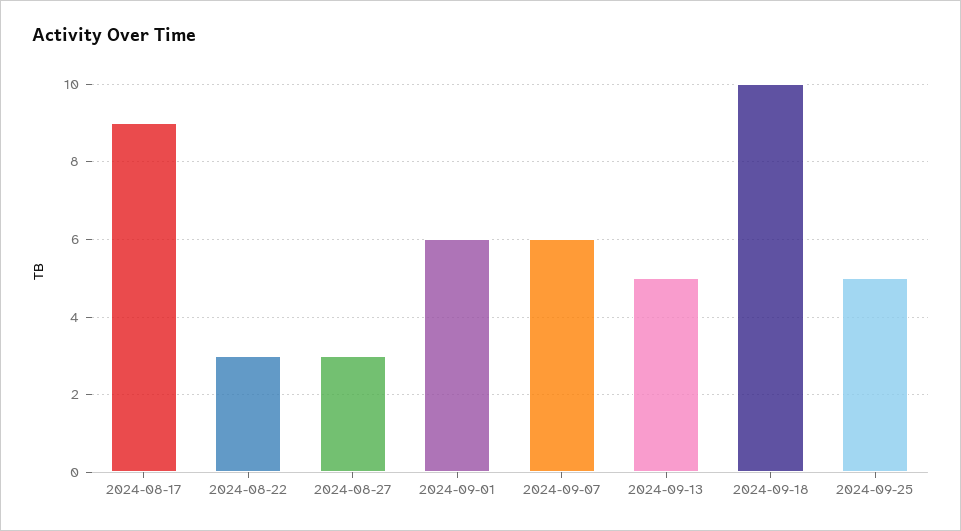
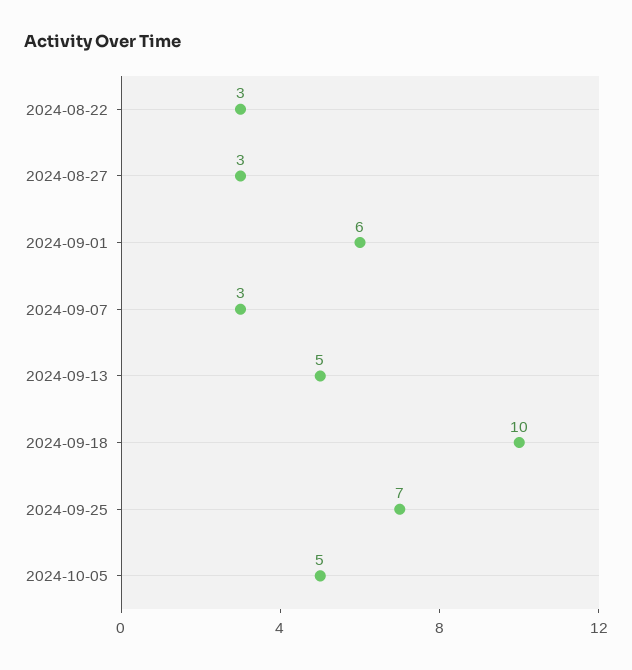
2024-08-17: 9 -> none
2024-09-07: 6 -> 3
2024-09-25: 5 -> 7
2024-10-05: none -> 5

